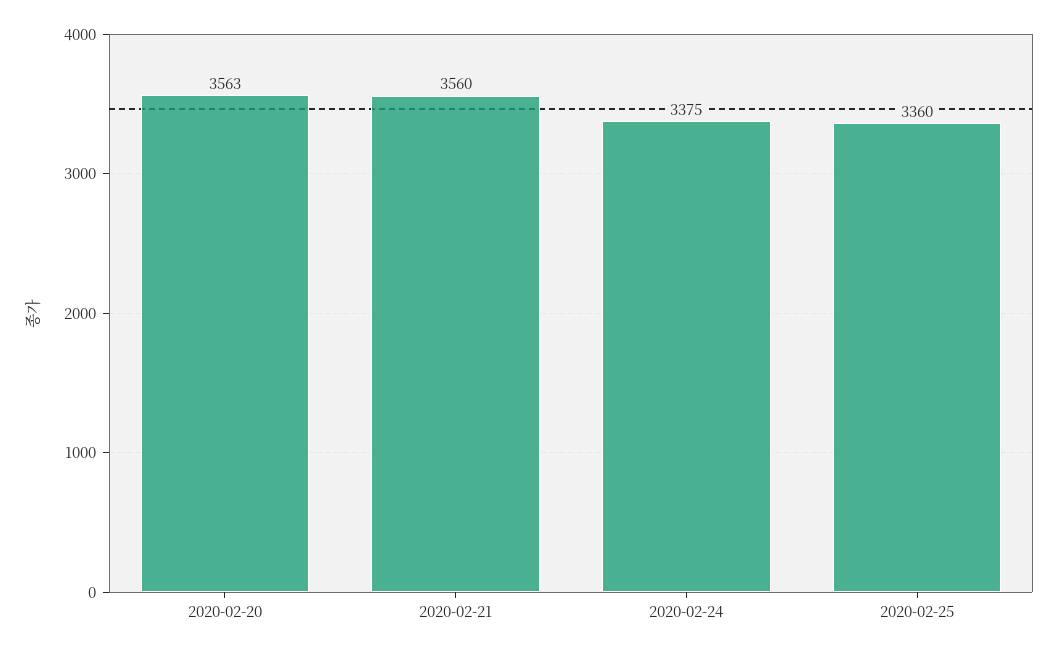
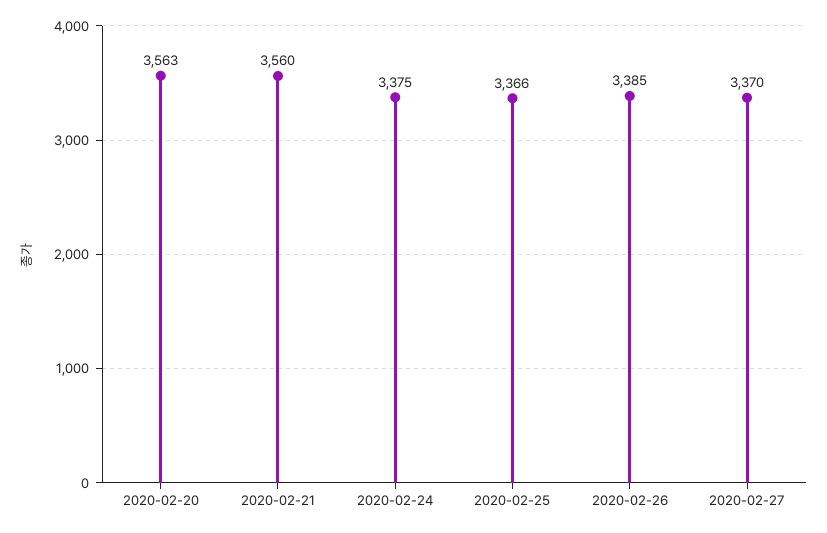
2020-02-25: 3360 -> 3366
2020-02-26: none -> 3385
2020-02-27: none -> 3370

